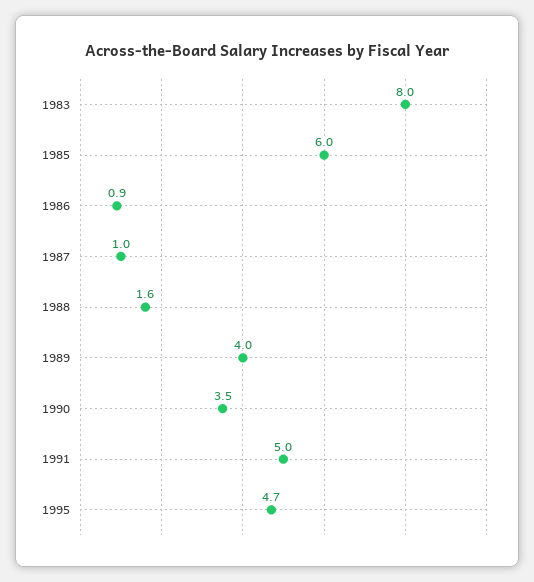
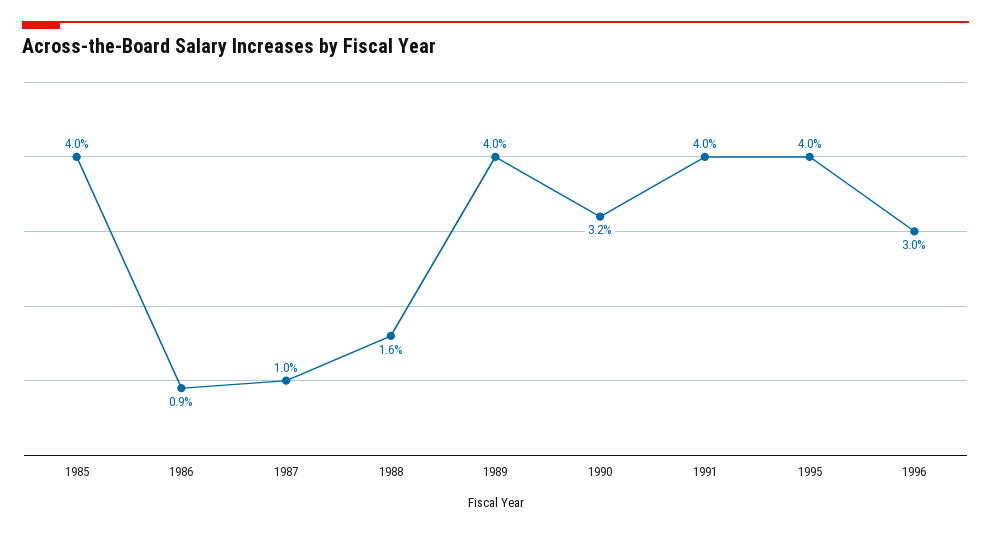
1983: 8 -> none
1985: 6 -> 4
1990: 3.5 -> 3.2
1991: 5 -> 4
1995: 4.7 -> 4
1996: none -> 3

